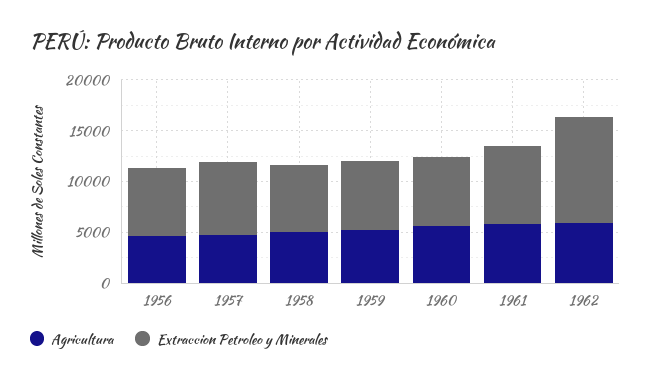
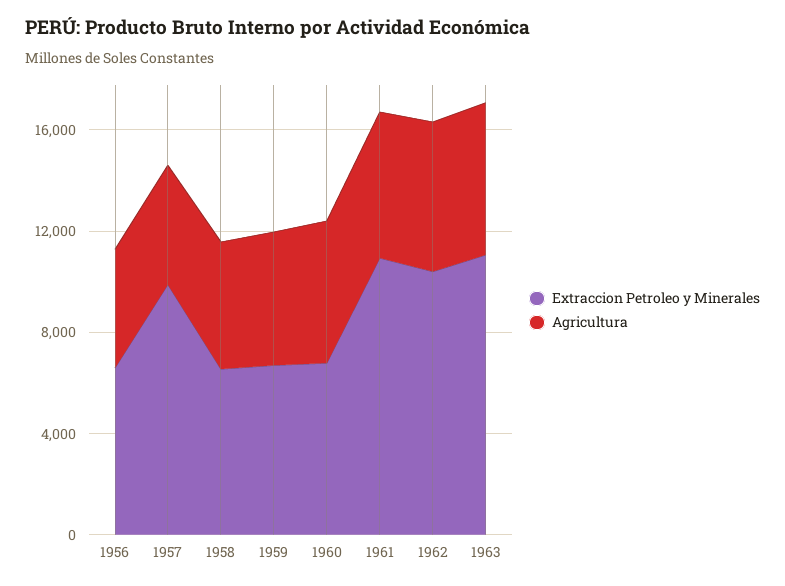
Extraccion Petroleo y Minerales, 1957: 7000 -> 10000
Extraccion Petroleo y Minerales, 1961: 8000 -> 11000
Extraccion Petroleo y Minerales, 1963: none -> 11000
Agricultura, 1963: none -> 6000

